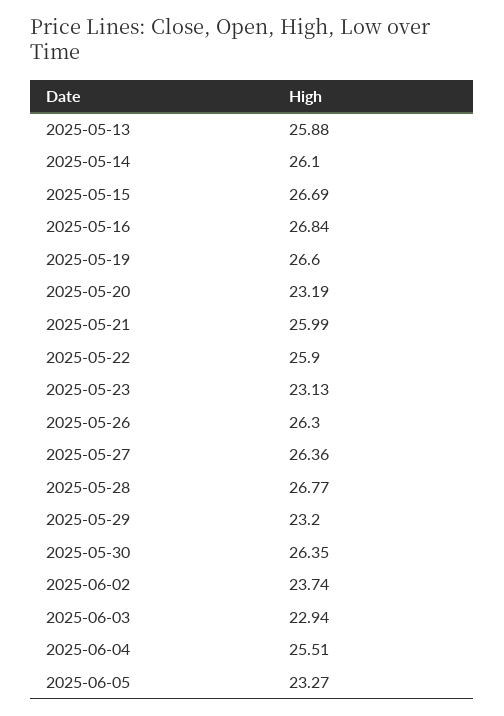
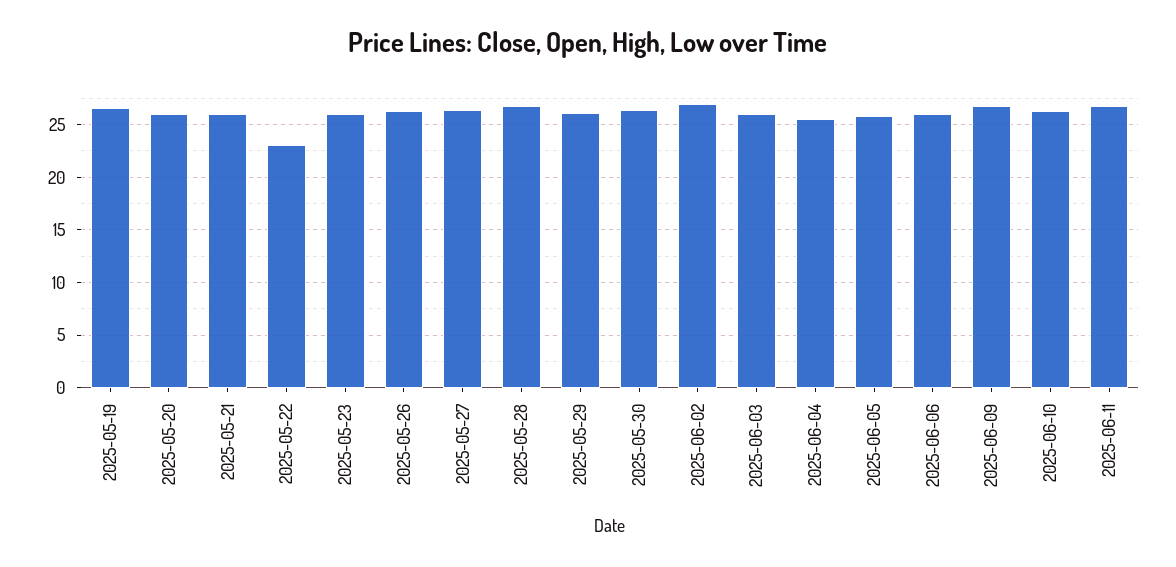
2025-05-13: 25.88 -> none
2025-05-14: 26.1 -> none
2025-05-15: 26.69 -> none
2025-05-16: 26.84 -> none
2025-05-20: 23.19 -> 26
2025-05-22: 25.9 -> 23
2025-05-23: 23.13 -> 26
2025-05-29: 23.2 -> 26
2025-06-02: 23.74 -> 27
2025-06-03: 22.94 -> 26
2025-06-05: 23.27 -> 26
2025-06-06: none -> 26
2025-06-09: none -> 27
2025-06-10: none -> 26
2025-06-11: none -> 27

